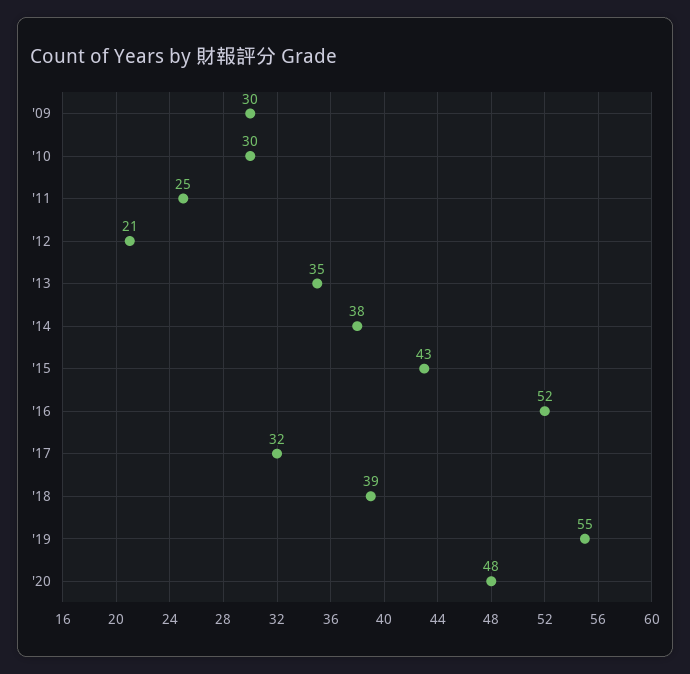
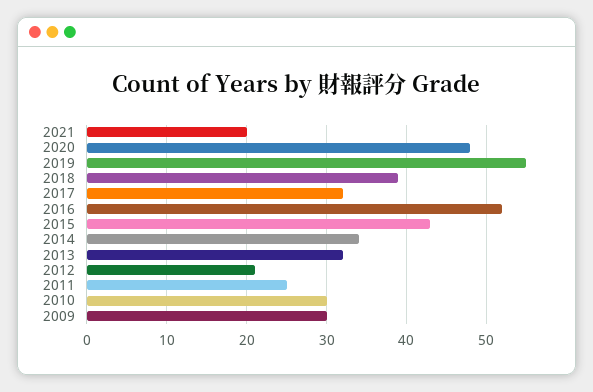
'13: 35 -> 32
'14: 38 -> 34
2021: none -> 20

